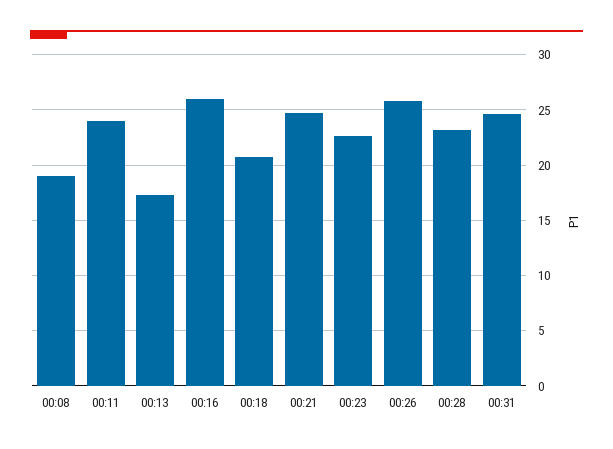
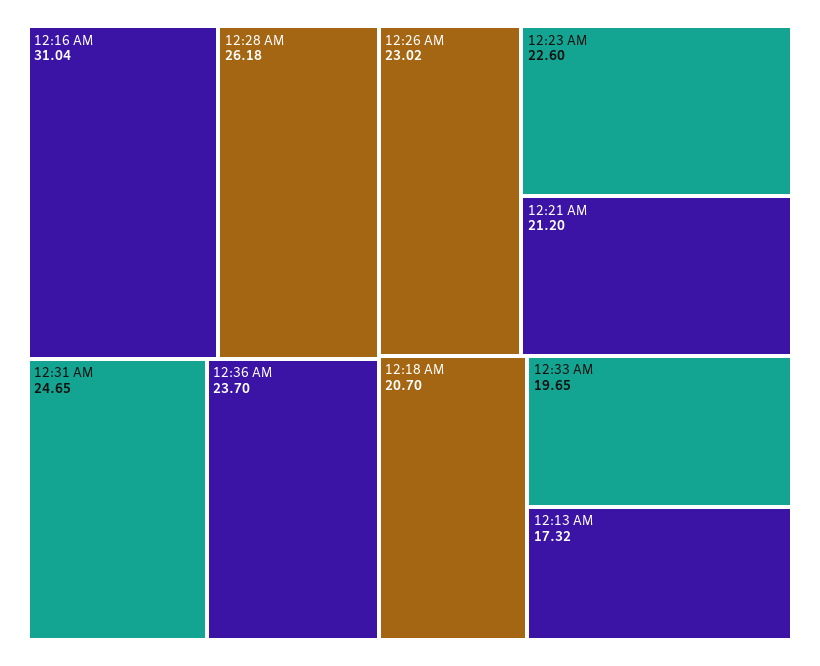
00:08: 19 -> none
00:11: 24 -> none
00:16: 26 -> 31.04
00:21: 25 -> 21.2
00:26: 26 -> 23.02
00:28: 23 -> 26.18
12:36 AM: none -> 23.7
12:33 AM: none -> 19.65

